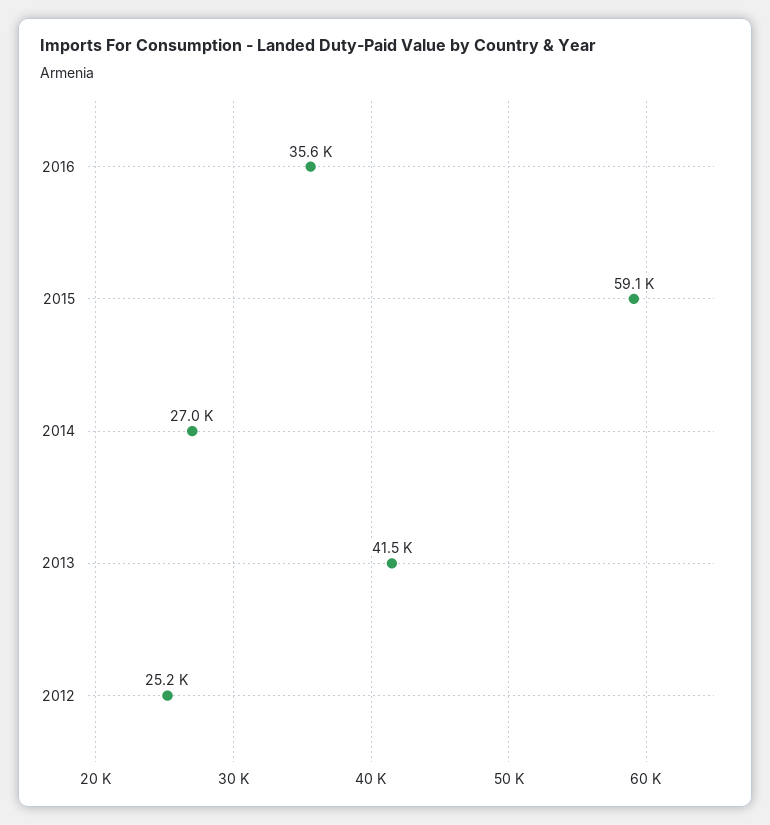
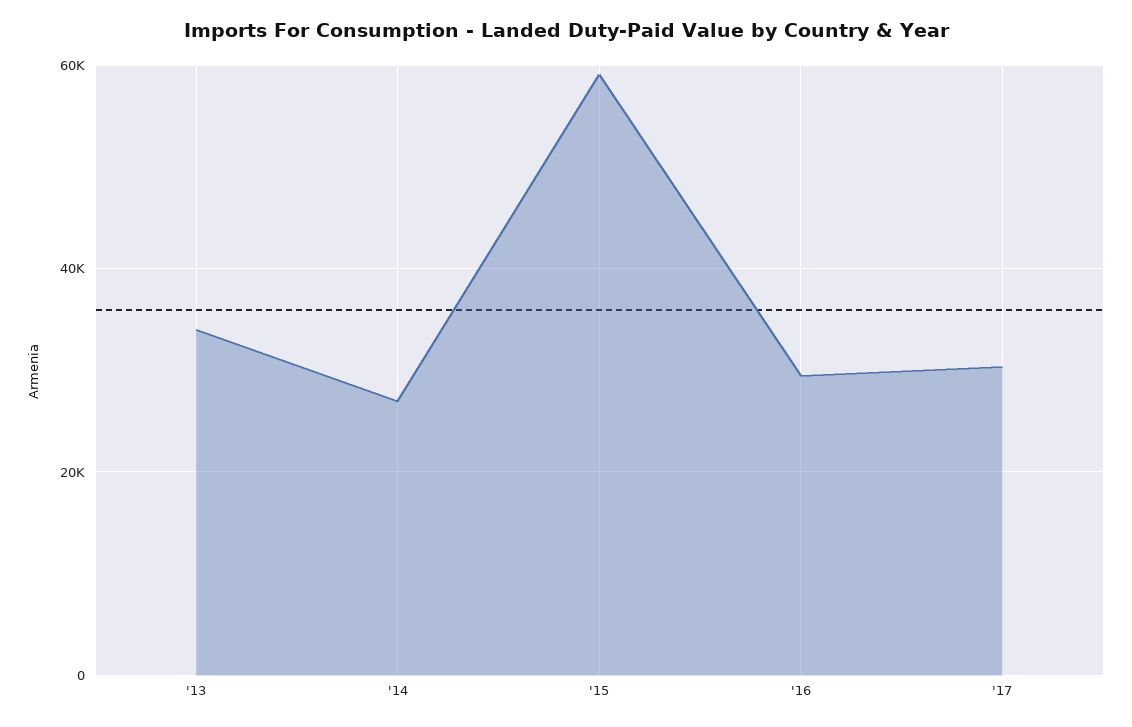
2016: 35600 -> 30000
2013: 41500 -> 34000
2012: 25200 -> none
'17: none -> 30000

